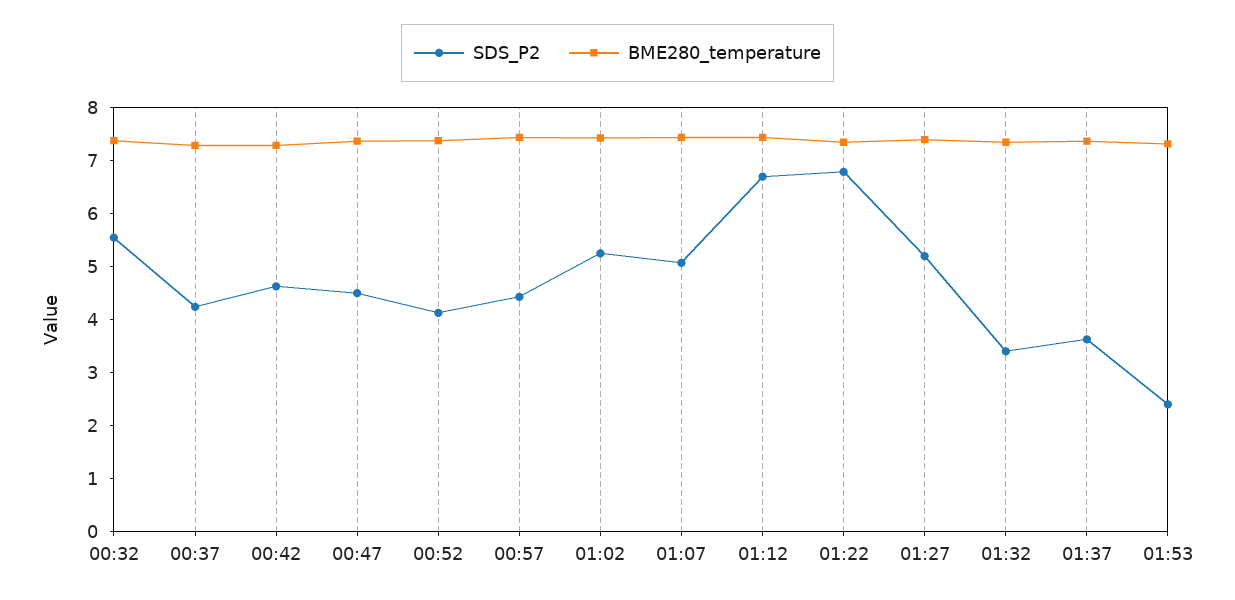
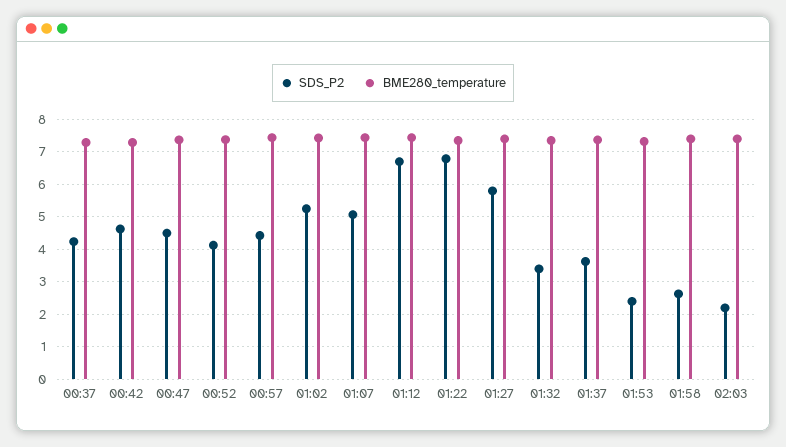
SDS_P2, 00:32: 5.6 -> none
BME280_temperature, 00:32: 7.4 -> none
SDS_P2, 01:27: 5.2 -> 5.8
SDS_P2, 01:58: none -> 2.6
BME280_temperature, 01:58: none -> 7.4
SDS_P2, 02:03: none -> 2.2
BME280_temperature, 02:03: none -> 7.4

